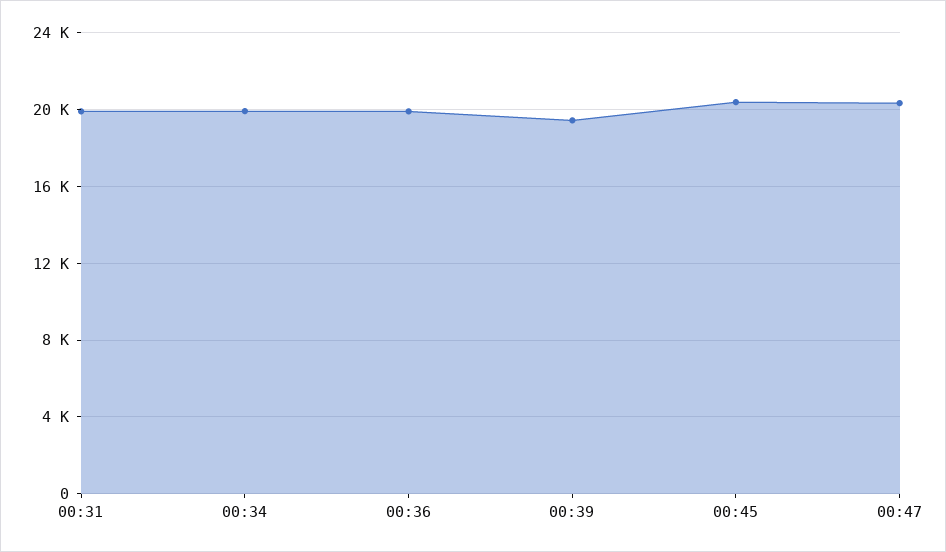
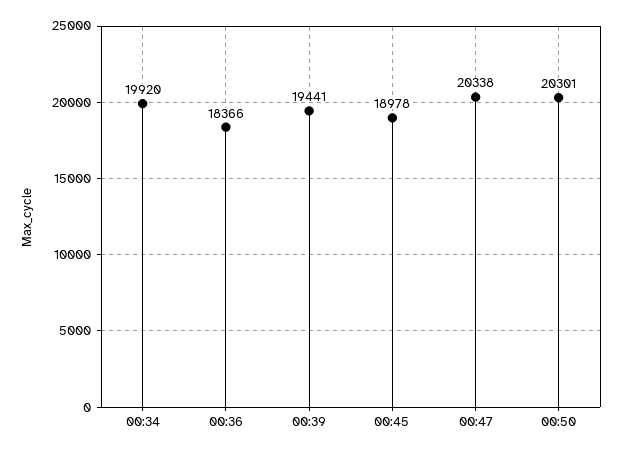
00:31: 20000 -> none
00:36: 20000 -> 18366
00:45: 20500 -> 18978
00:50: none -> 20301

